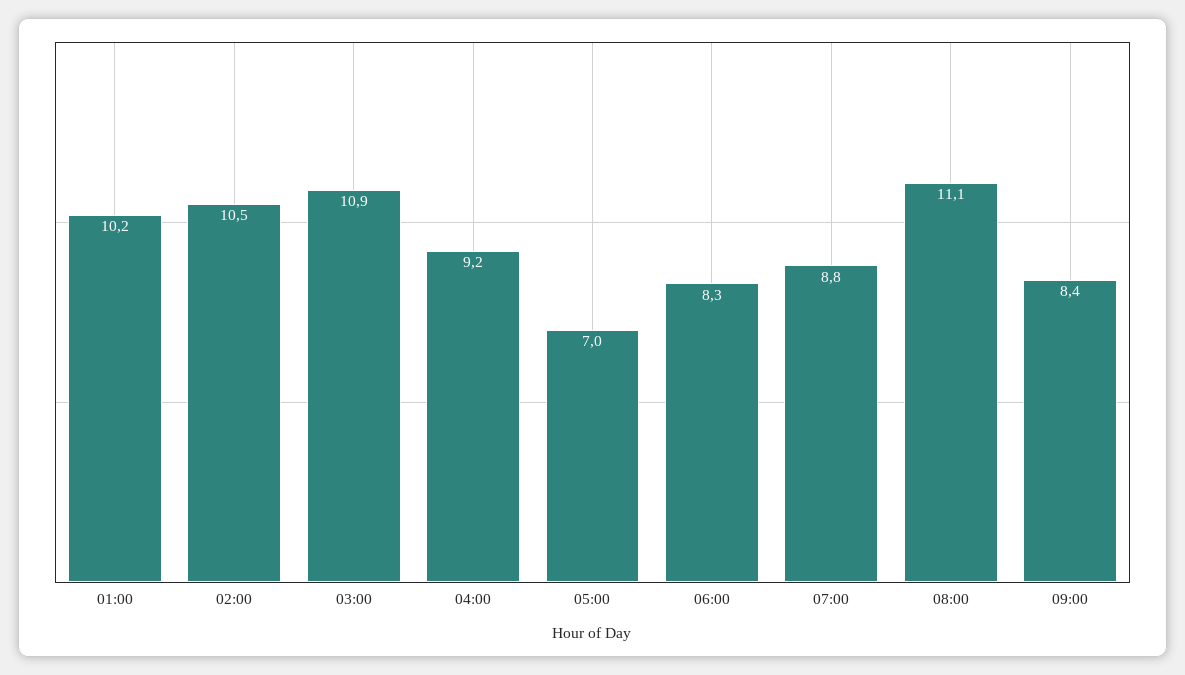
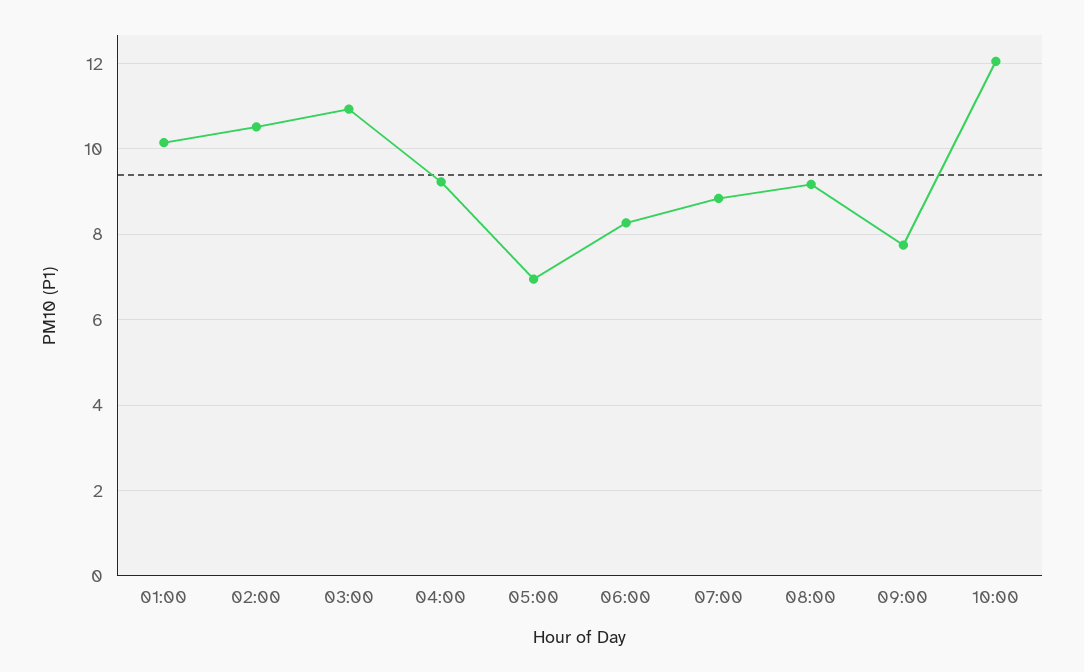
08:00: 11.1 -> 9.2
09:00: 8.4 -> 7.8
10:00: none -> 12

